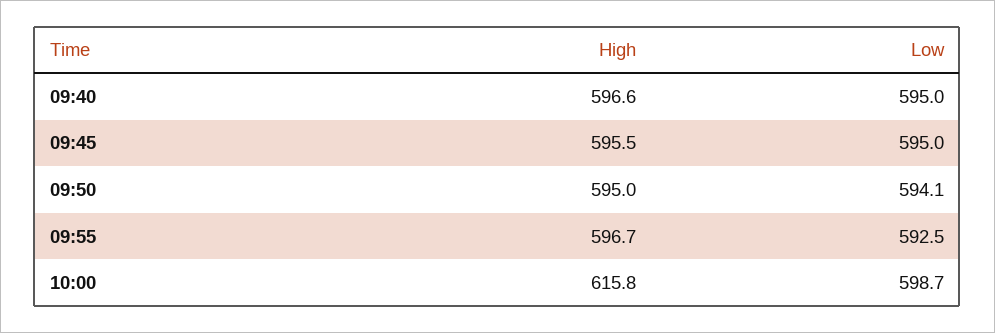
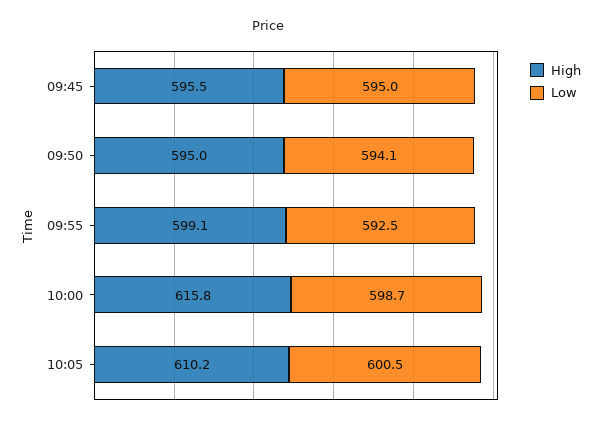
High, 09:40: 596.6 -> none
Low, 09:40: 595 -> none
High, 09:55: 596.7 -> 599.1
High, 10:05: none -> 610.2
Low, 10:05: none -> 600.5

